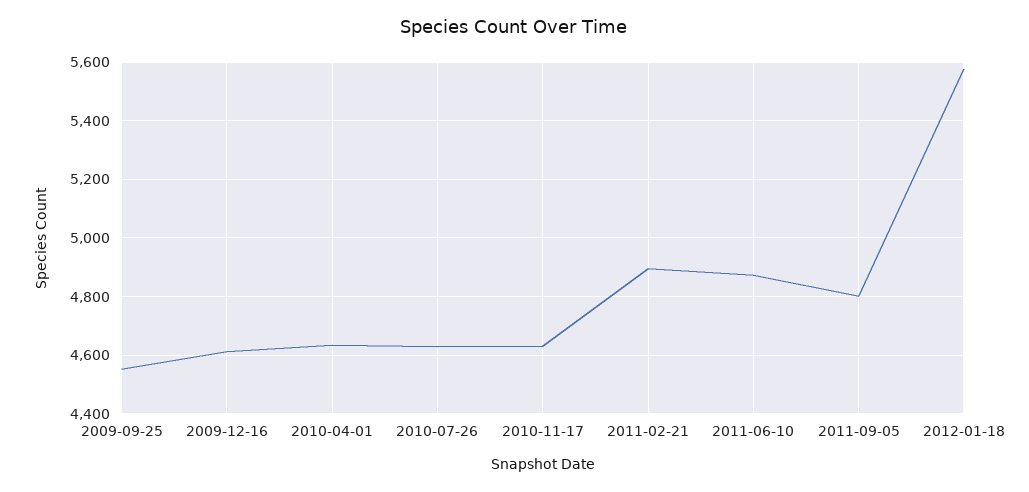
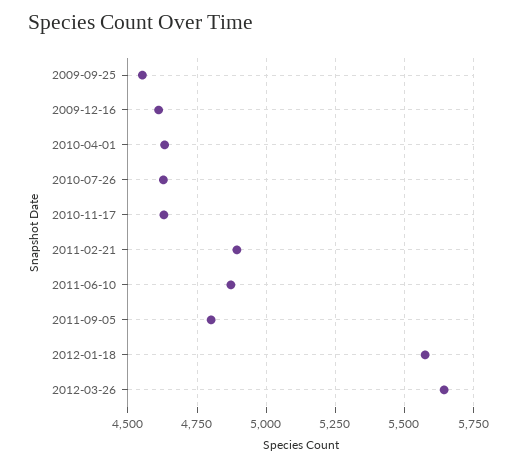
2012-03-26: none -> 5650

